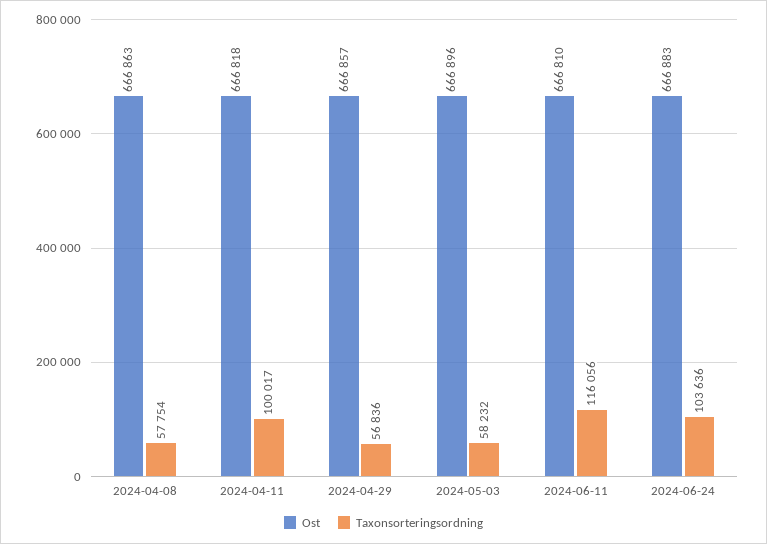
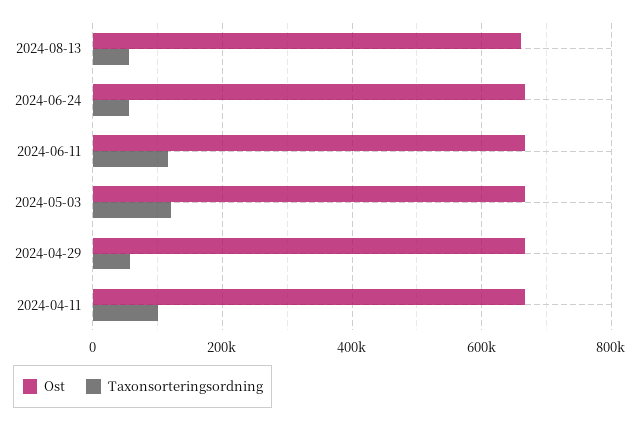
Ost, 2024-04-08: 666863 -> none
Taxonsorteringsordning, 2024-04-08: 57754 -> none
Taxonsorteringsordning, 2024-05-03: 58232 -> 120000
Taxonsorteringsordning, 2024-06-24: 103636 -> 60000
Ost, 2024-08-13: none -> 660000
Taxonsorteringsordning, 2024-08-13: none -> 60000

